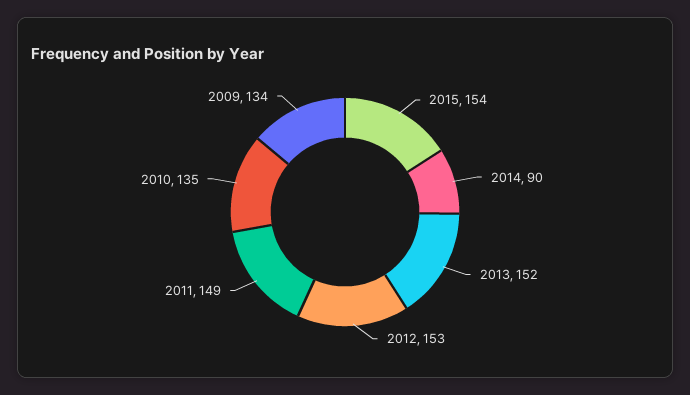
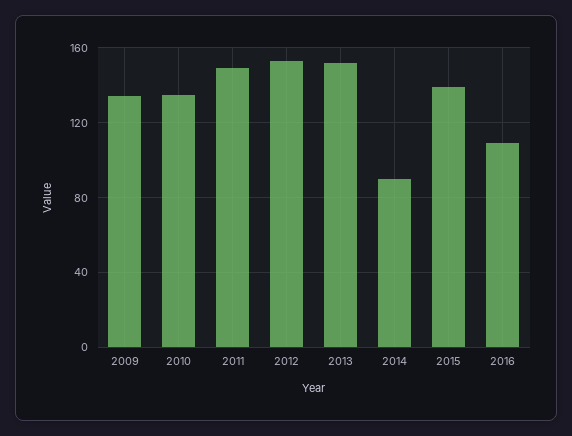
2015: 154 -> 140
2016: none -> 110

